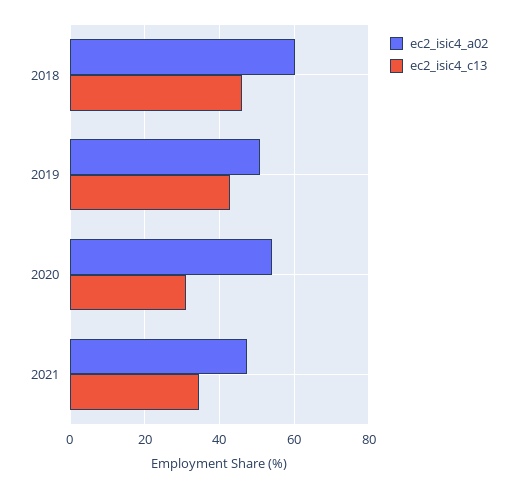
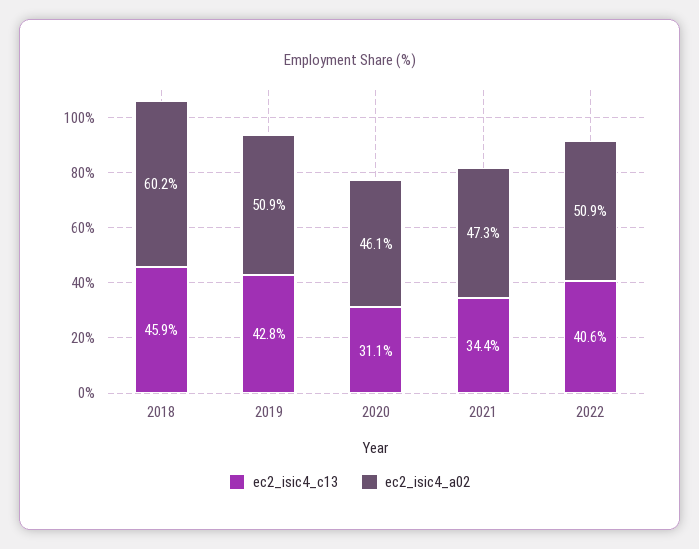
ec2_isic4_a02, 2020: 54 -> 46.1
ec2_isic4_c13, 2022: none -> 40.6
ec2_isic4_a02, 2022: none -> 50.9

